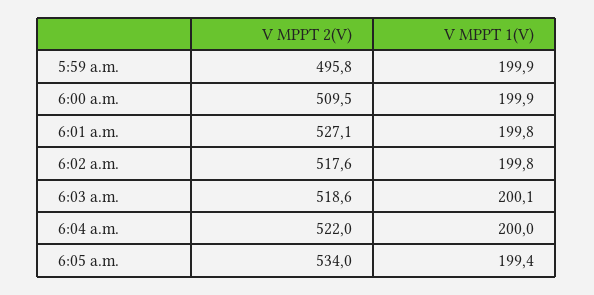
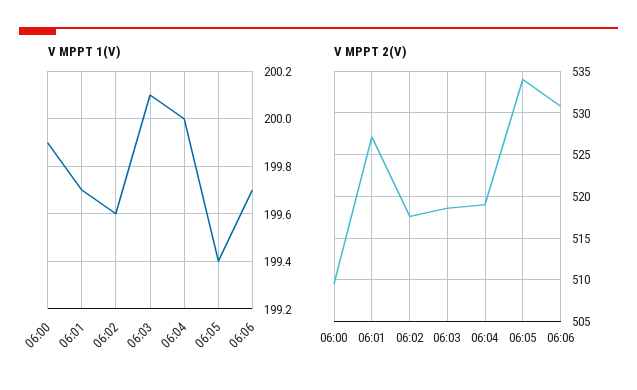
V MPPT 2(V), 5:59 a.m.: 495.8 -> none
V MPPT 1(V), 5:59 a.m.: 199.9 -> none
V MPPT 1(V), 6:01 a.m.: 199.8 -> 199.7
V MPPT 1(V), 6:02 a.m.: 199.8 -> 199.6
V MPPT 2(V), 6:04 a.m.: 522 -> 519
V MPPT 1(V), 06:06: none -> 199.7
V MPPT 2(V), 06:06: none -> 531

